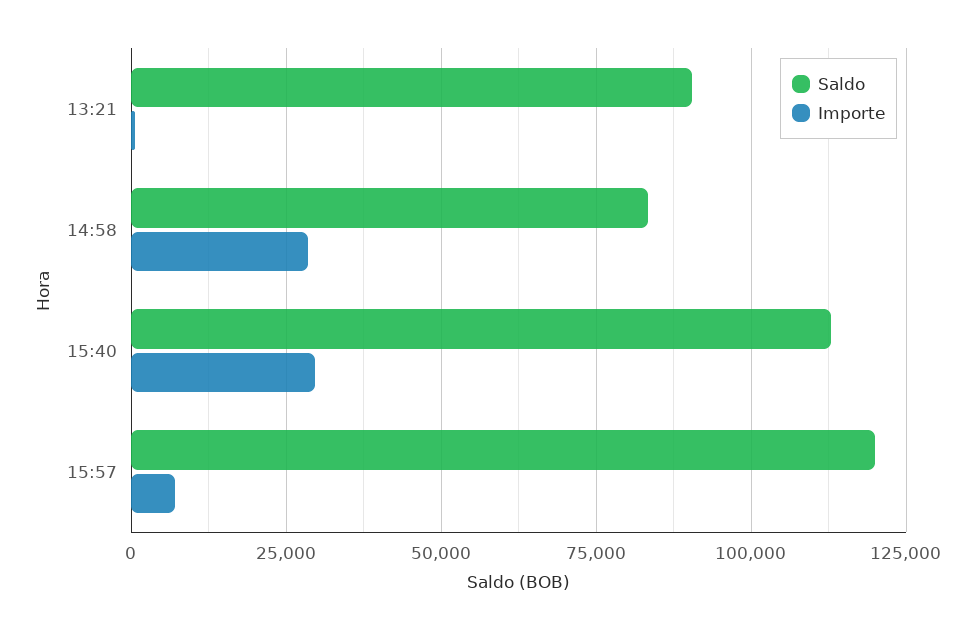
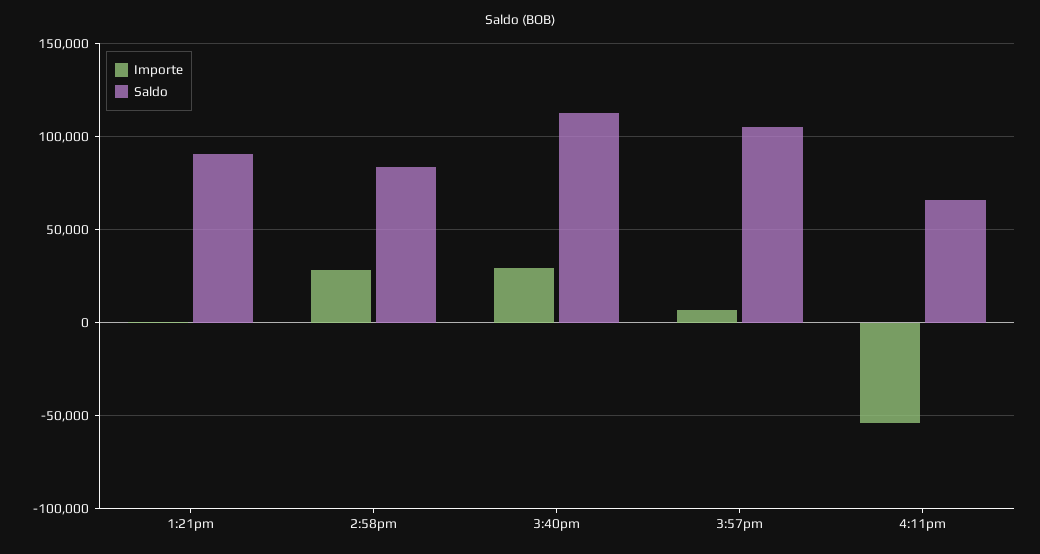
Saldo, 15:57: 120000 -> 105000
Importe, 4:11pm: none -> -55000
Saldo, 4:11pm: none -> 65000

